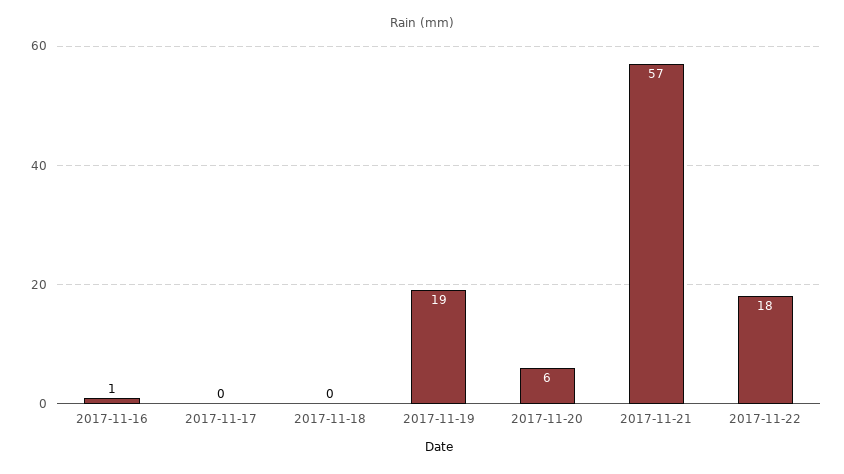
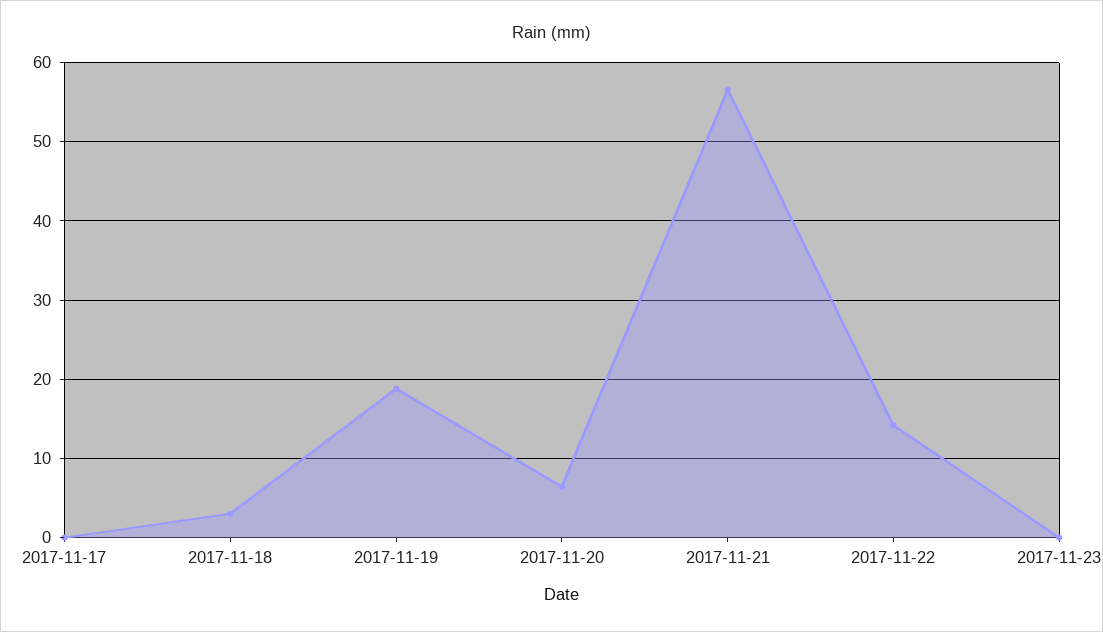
2017-11-16: 1 -> none
2017-11-18: 0 -> 3
2017-11-22: 18 -> 14
2017-11-23: none -> 0

